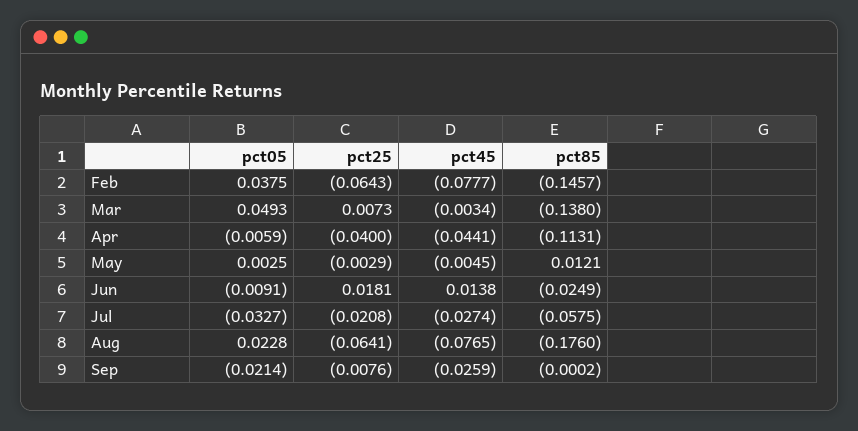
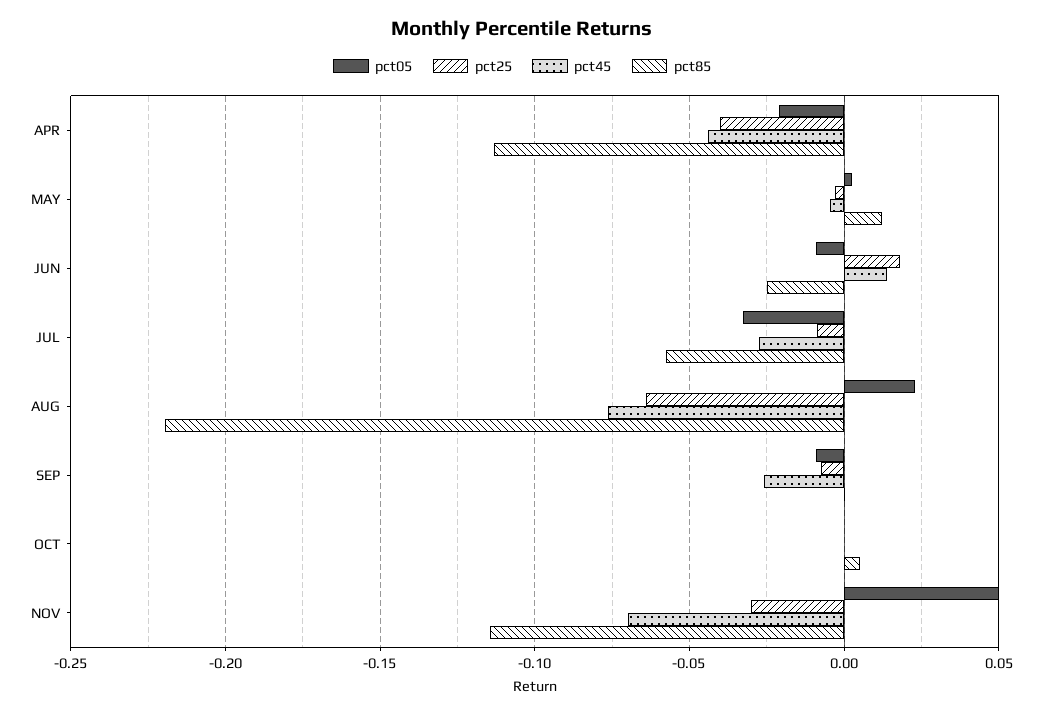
pct05, Feb: 0.0375 -> none
pct25, Feb: -0.0643 -> none
pct45, Feb: -0.0777 -> none
pct85, Feb: -0.1457 -> none
pct05, Mar: 0.0493 -> none
pct25, Mar: 0.0073 -> none
pct45, Mar: -0.0034 -> none
pct85, Mar: -0.138 -> none
pct05, Apr: -0.0059 -> -0.02
pct25, Jul: -0.0208 -> -0.01
pct85, Aug: -0.176 -> -0.22
pct05, Sep: -0.0214 -> -0.01
pct05, OCT: none -> 0
pct25, OCT: none -> 0
pct45, OCT: none -> 0
pct85, OCT: none -> 0.005
pct05, NOV: none -> 0.05
pct25, NOV: none -> -0.03
pct45, NOV: none -> -0.07
pct85, NOV: none -> -0.115

